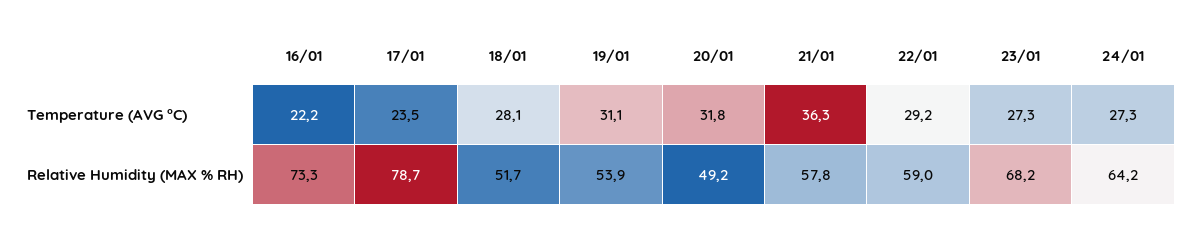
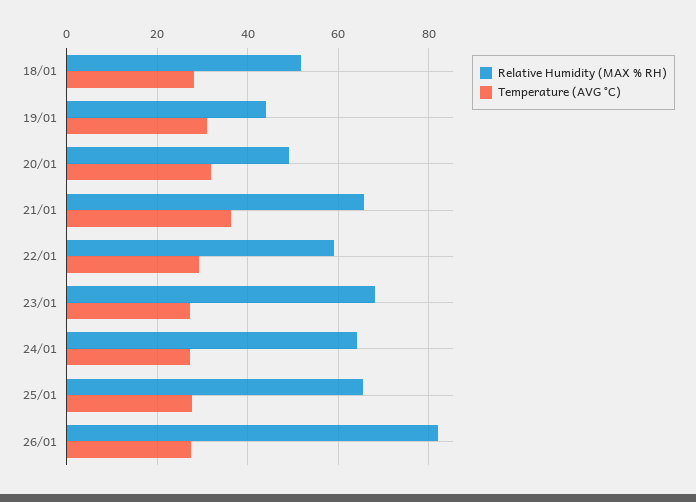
Temperature (AVG °C), 16/01: 22.2 -> none
Temperature (AVG °C), 17/01: 23.5 -> none
Relative Humidity (MAX % RH), 16/01: 73.3 -> none
Relative Humidity (MAX % RH), 17/01: 78.7 -> none
Relative Humidity (MAX % RH), 19/01: 53.9 -> 44
Relative Humidity (MAX % RH), 21/01: 57.8 -> 66
Relative Humidity (MAX % RH), 25/01: none -> 66
Temperature (AVG °C), 25/01: none -> 28
Relative Humidity (MAX % RH), 26/01: none -> 82
Temperature (AVG °C), 26/01: none -> 28

